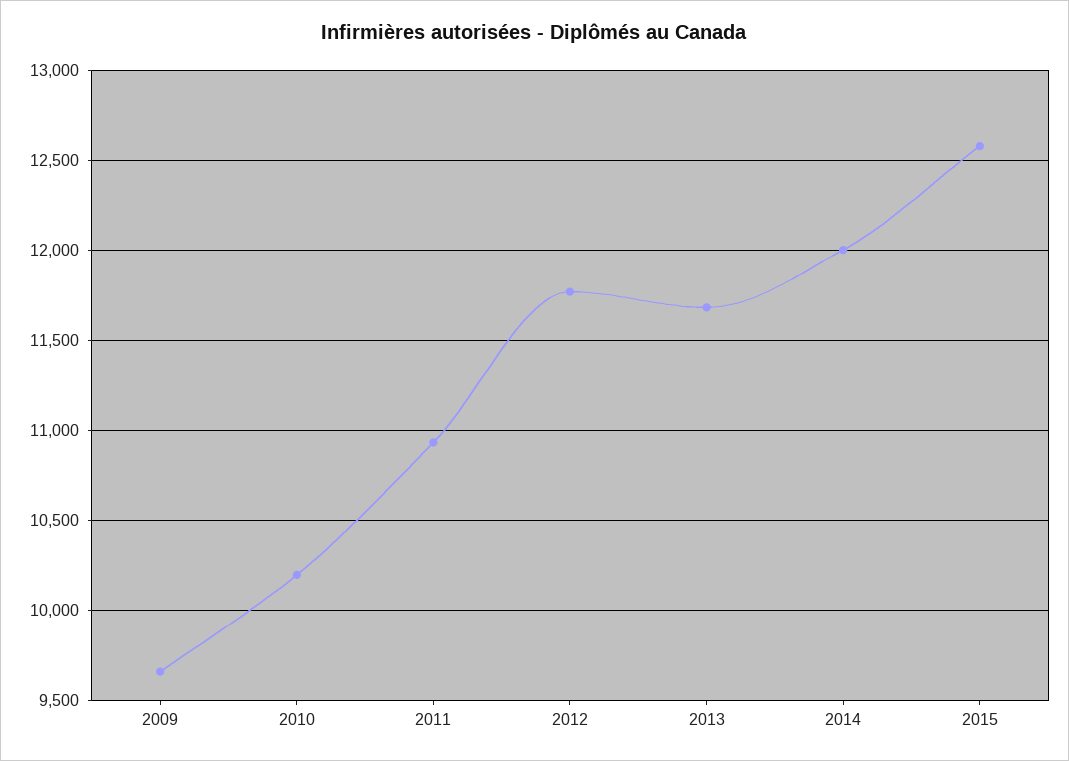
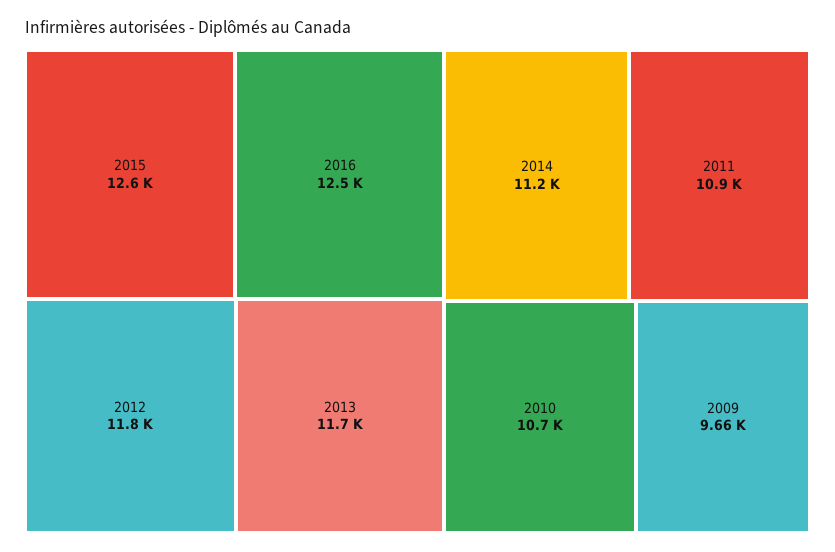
2010: 10200 -> 10700
2014: 12000 -> 11200
2016: none -> 12500

